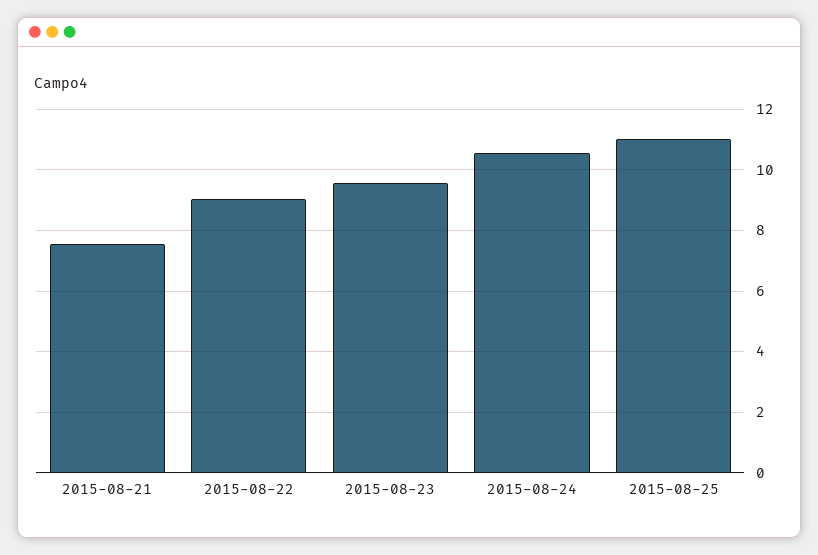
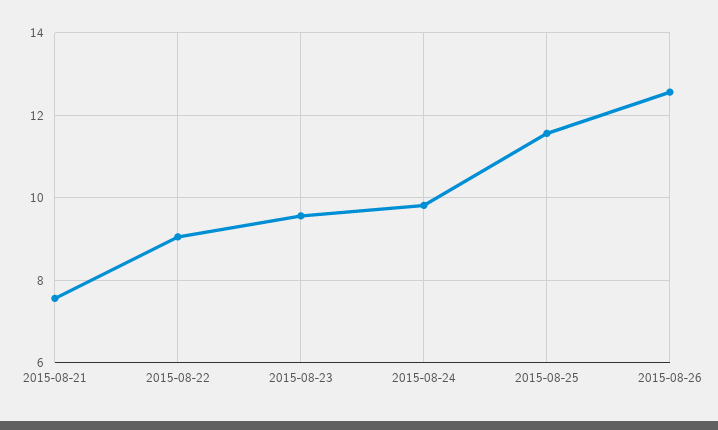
2015-08-24: 10.6 -> 9.8
2015-08-25: 11 -> 11.6
2015-08-26: none -> 12.6

